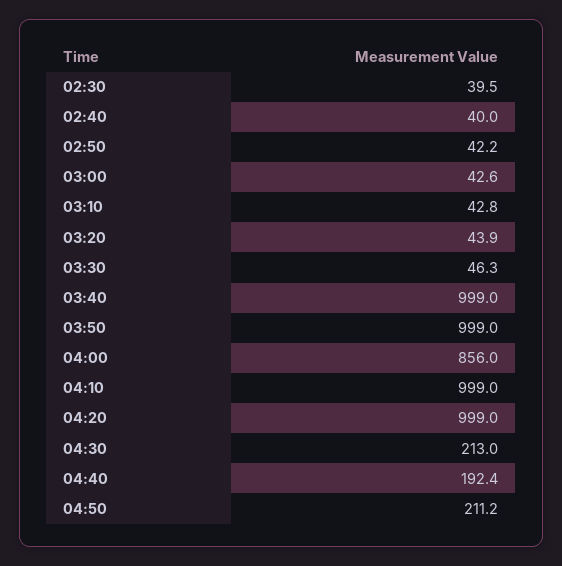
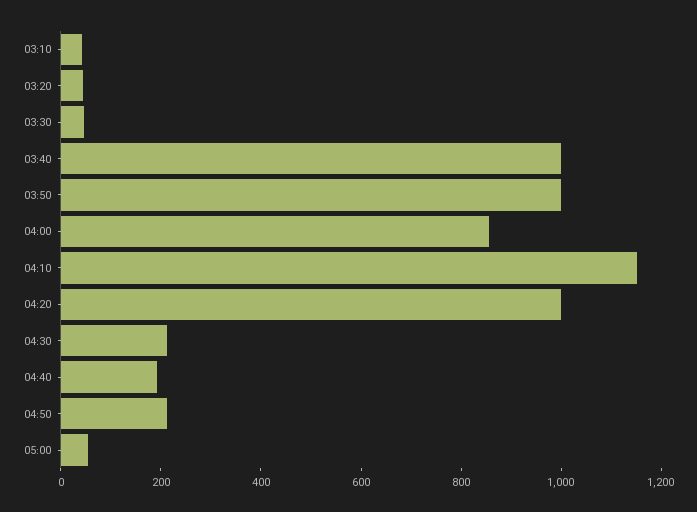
02:30: 39.5 -> none
02:40: 40 -> none
02:50: 42.2 -> none
03:00: 42.6 -> none
04:10: 999 -> 1150
05:00: none -> 50

